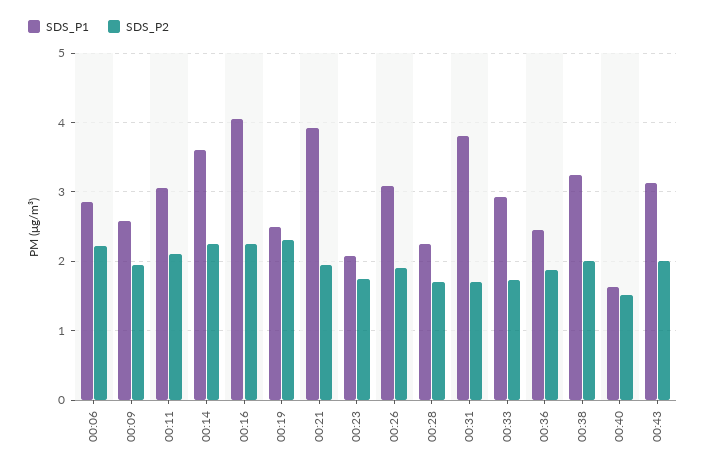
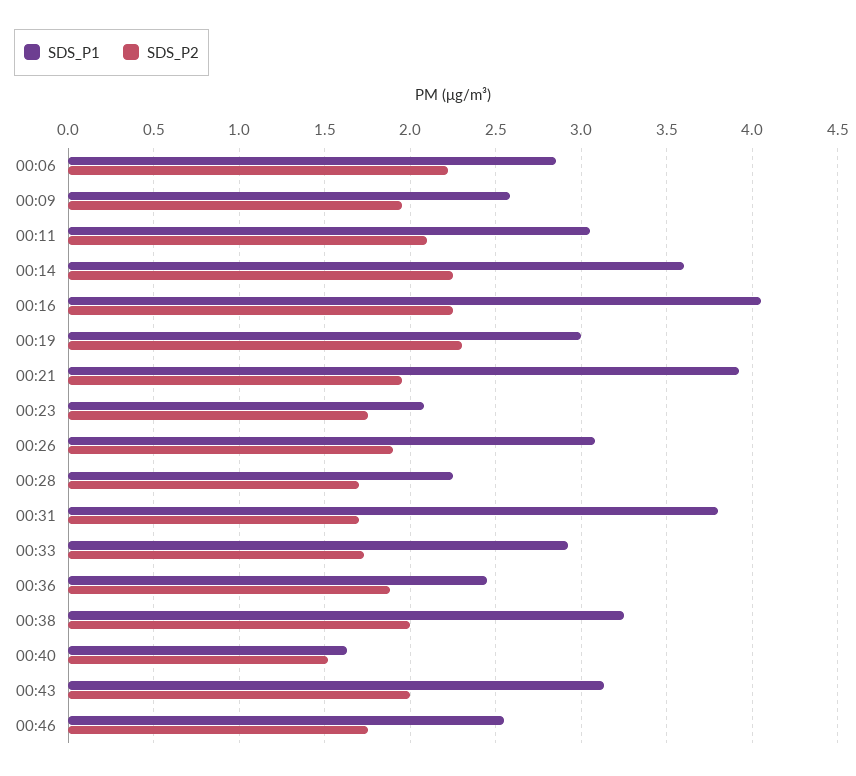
SDS_P1, 00:19: 2.5 -> 3
SDS_P1, 00:46: none -> 2.55
SDS_P2, 00:46: none -> 1.75

